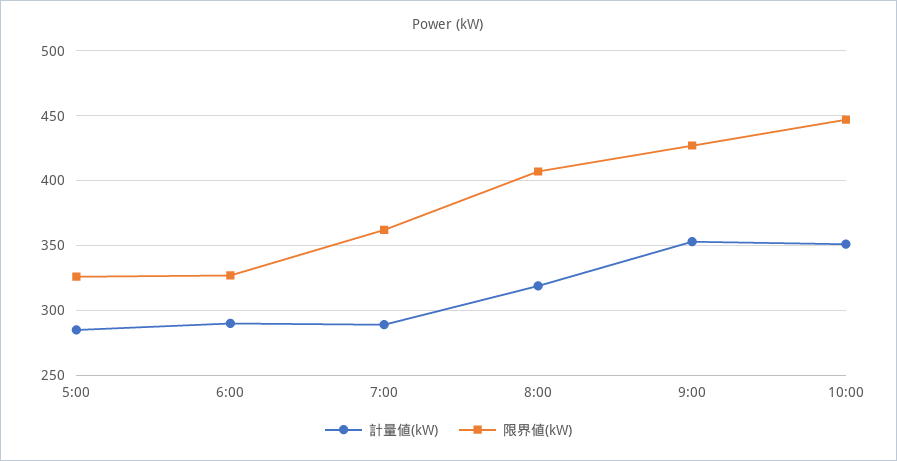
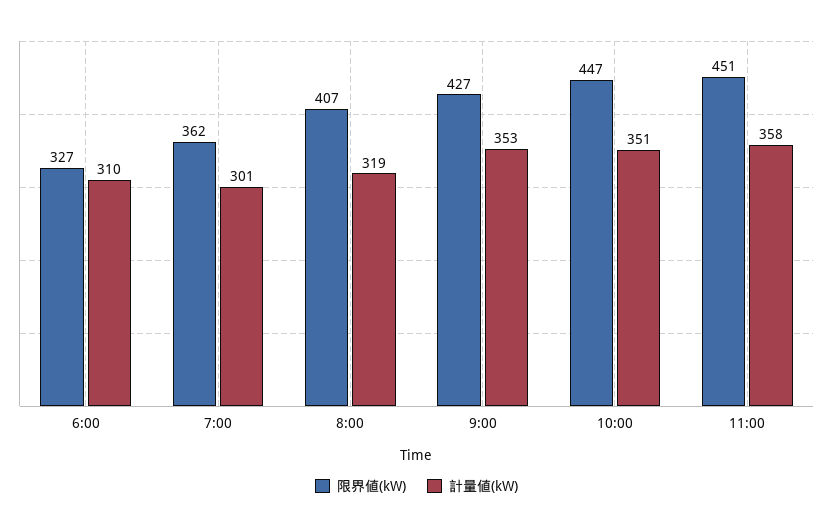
計量値(kW), 5:00: 285 -> none
限界値(kW), 5:00: 325 -> none
計量値(kW), 6:00: 290 -> 310
計量値(kW), 7:00: 290 -> 301
限界値(kW), 11:00: none -> 451
計量値(kW), 11:00: none -> 358

